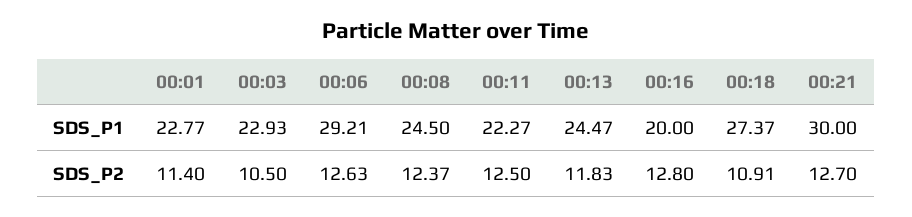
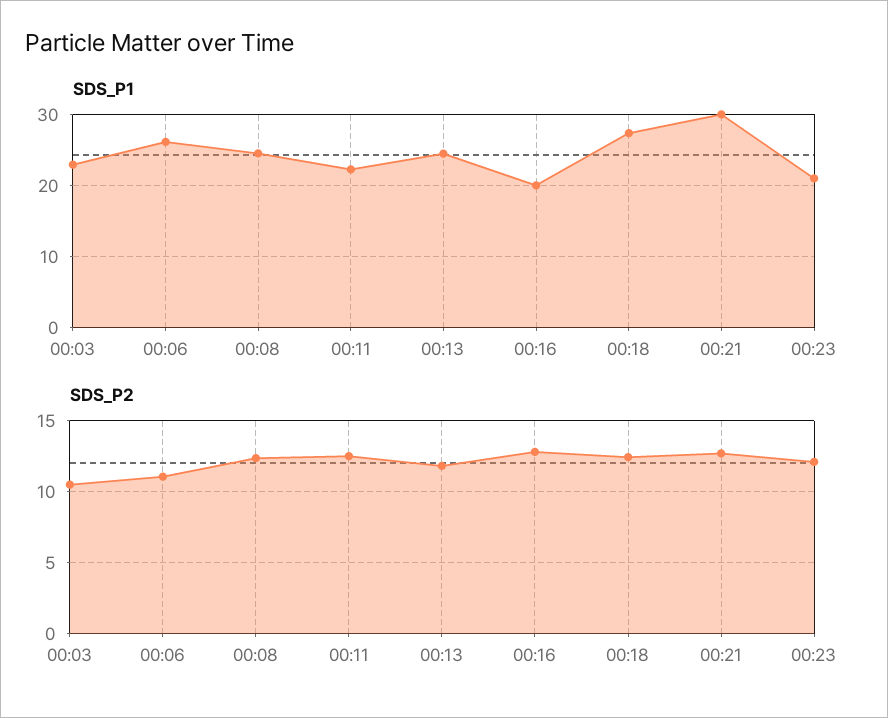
SDS_P1, 00:01: 22.77 -> none
SDS_P1, 00:06: 29.21 -> 26
SDS_P2, 00:01: 11.4 -> none
SDS_P2, 00:06: 12.63 -> 11
SDS_P2, 00:18: 10.91 -> 12.5
SDS_P1, 00:23: none -> 21
SDS_P2, 00:23: none -> 12

